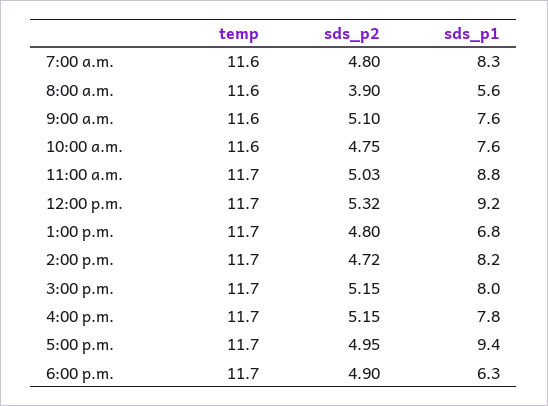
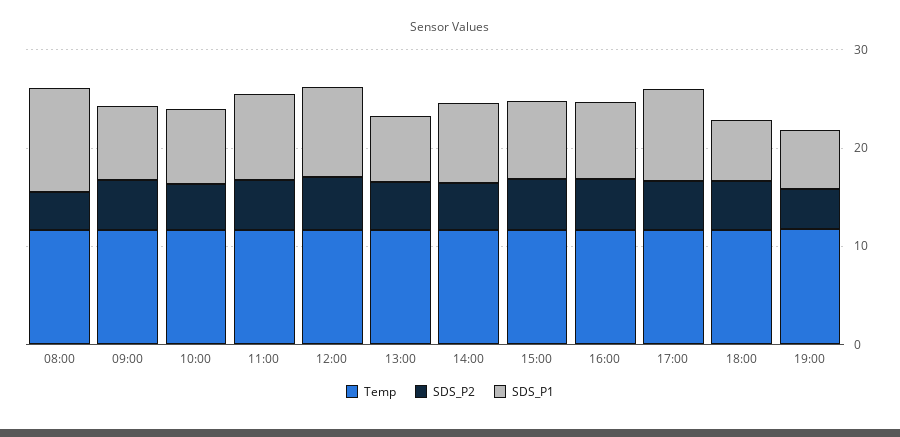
temp, 7:00 a.m.: 11.6 -> none
sds_p2, 7:00 a.m.: 4.8 -> none
sds_p1, 7:00 a.m.: 8.3 -> none
sds_p1, 8:00 a.m.: 5.6 -> 10
temp, 19:00: none -> 12
sds_p2, 19:00: none -> 4
sds_p1, 19:00: none -> 6

